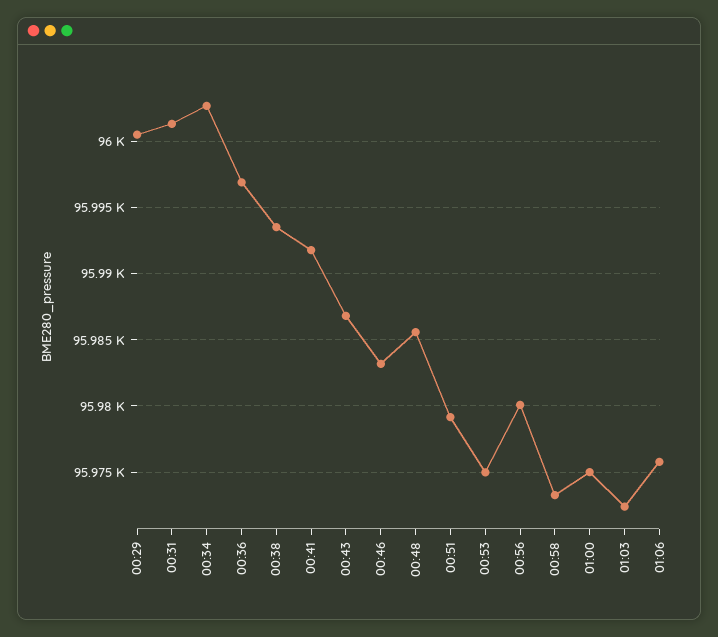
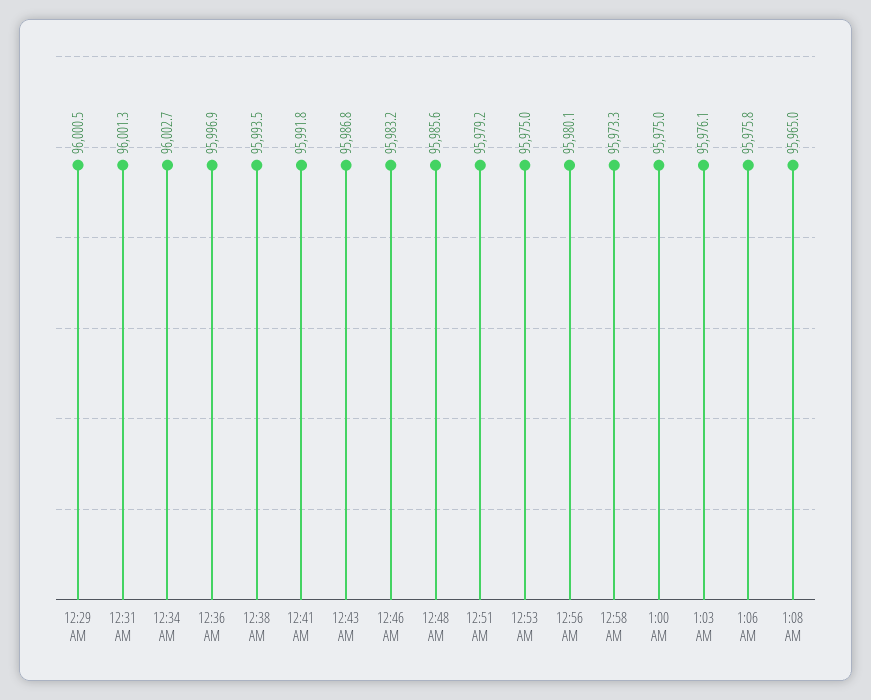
01:03: 95972.5 -> 95976.1
1:08 AM: none -> 95965

